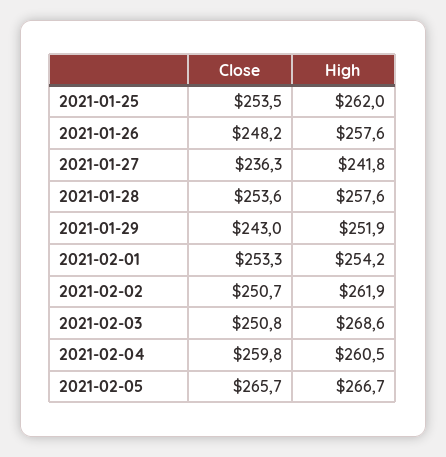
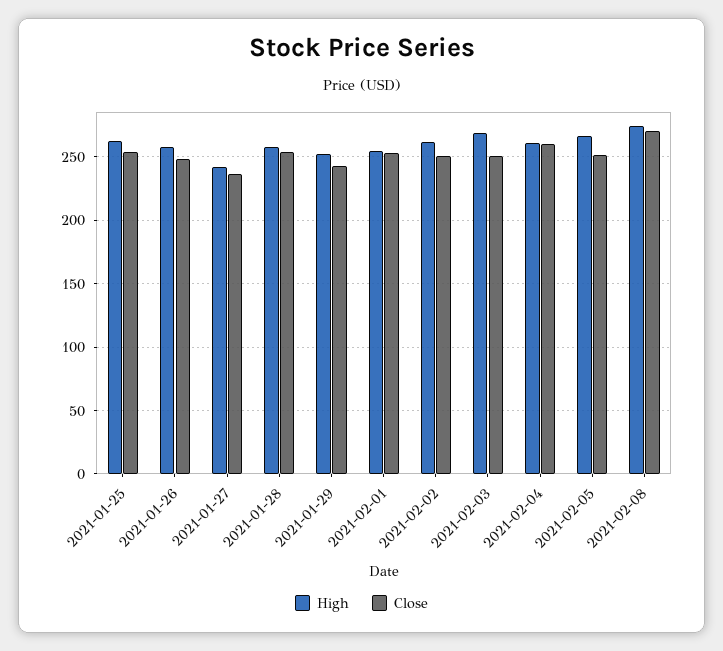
Close, 2021-02-05: 265.7 -> 250
High, 2021-02-08: none -> 275
Close, 2021-02-08: none -> 270

